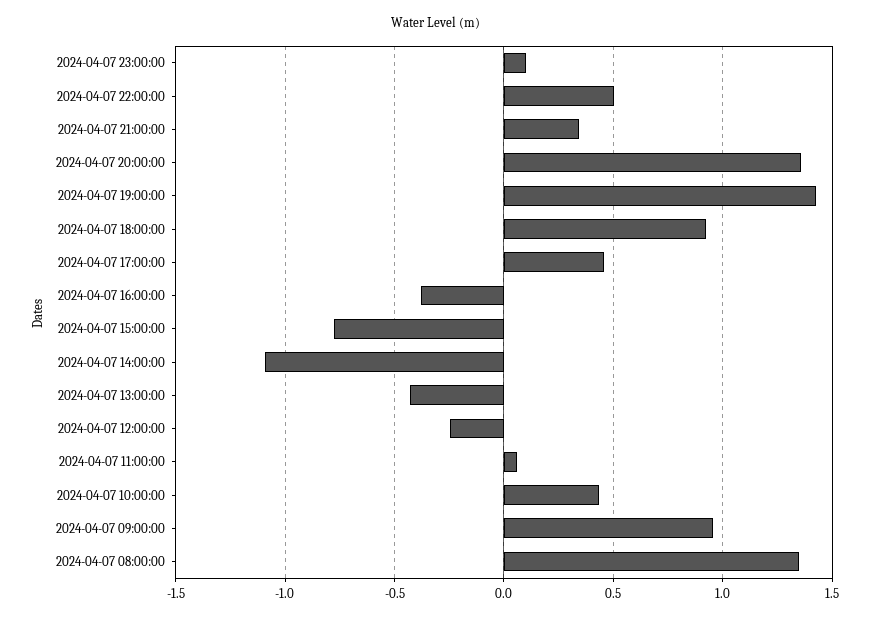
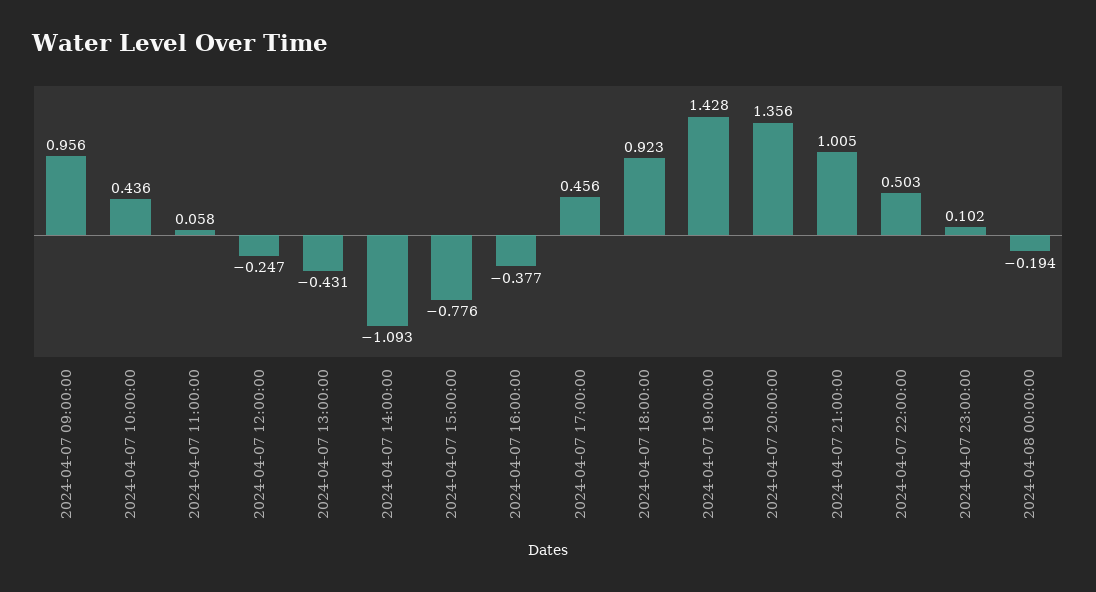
2024-04-07 21:00:00: 0.35 -> 1.005
2024-04-07 08:00:00: 1.35 -> none
2024-04-08 00:00:00: none -> -0.194

